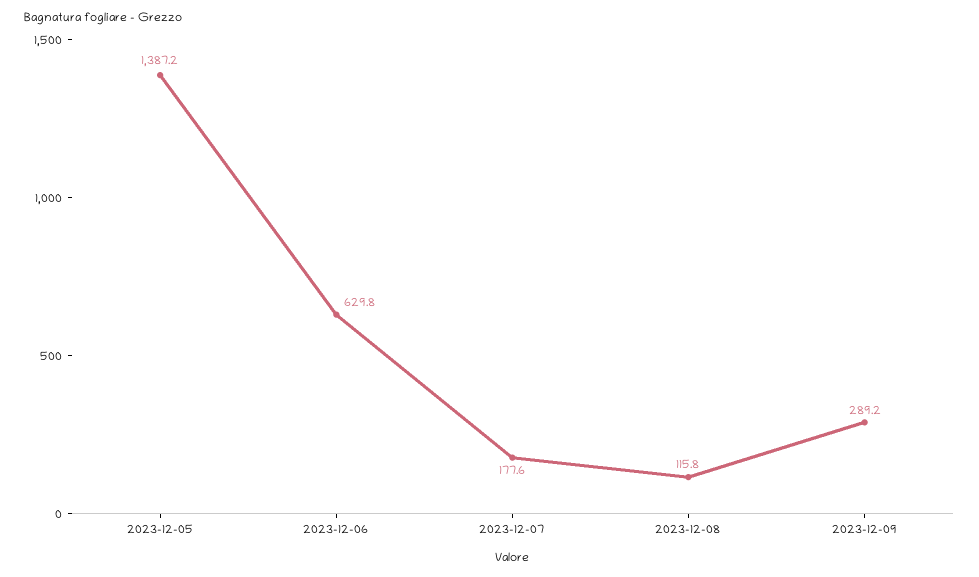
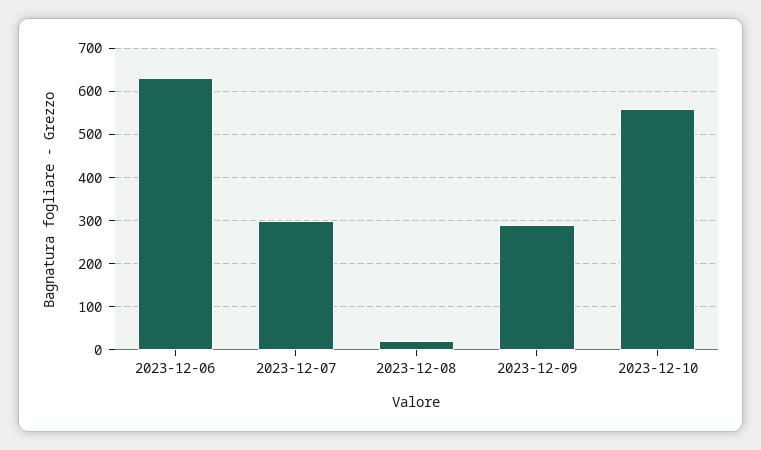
2023-12-05: 1387.2 -> none
2023-12-07: 177.6 -> 300
2023-12-08: 115.8 -> 20
2023-12-10: none -> 560

